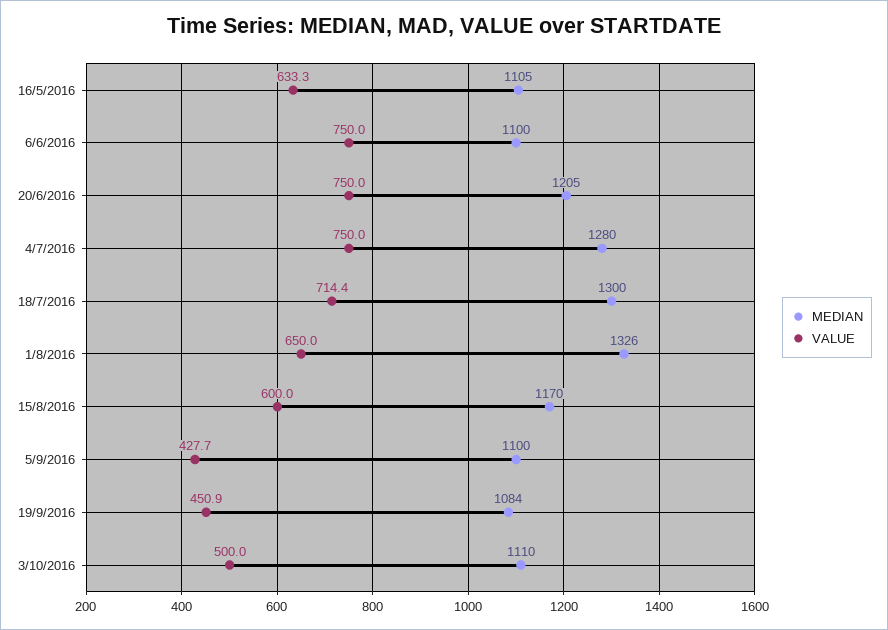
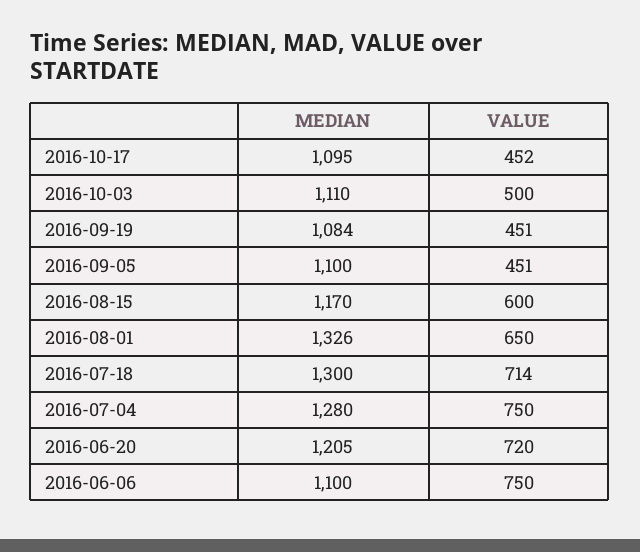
MEDIAN, 16/5/2016: 1105 -> none
VALUE, 16/5/2016: 633.3 -> none
VALUE, 20/6/2016: 750 -> 720
VALUE, 5/9/2016: 427.7 -> 451
MEDIAN, 2016-10-17: none -> 1095
VALUE, 2016-10-17: none -> 452

